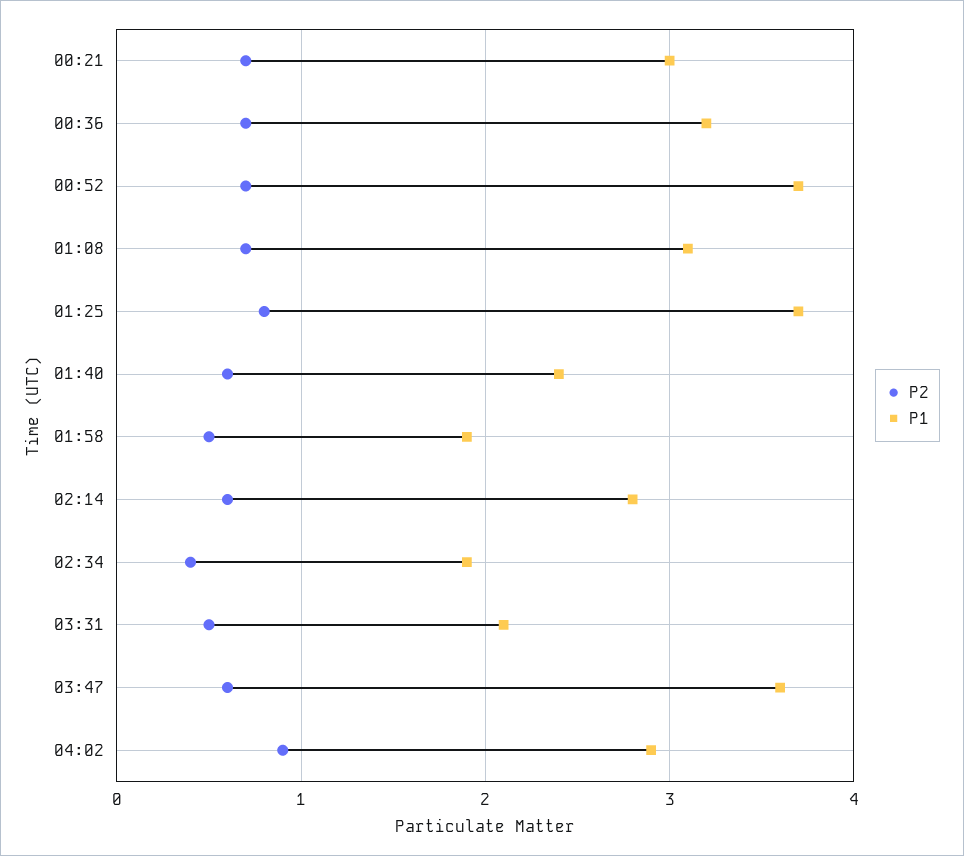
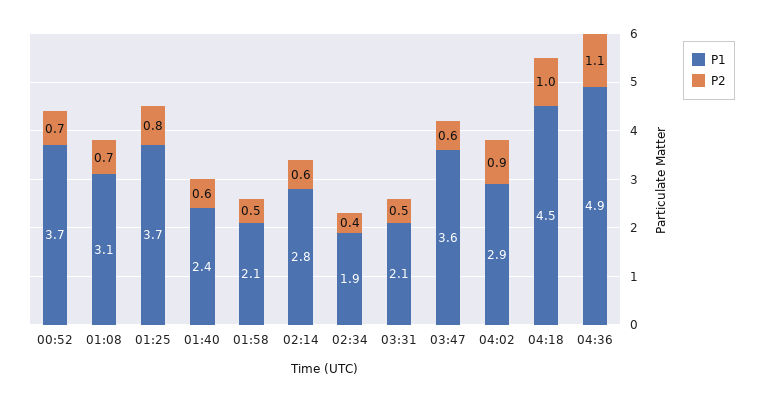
P2, 00:21: 0.7 -> none
P1, 00:21: 3 -> none
P2, 00:36: 0.7 -> none
P1, 00:36: 3.2 -> none
P1, 01:58: 1.9 -> 2.1
P1, 04:18: none -> 4.5
P2, 04:18: none -> 1
P1, 04:36: none -> 4.9
P2, 04:36: none -> 1.1

